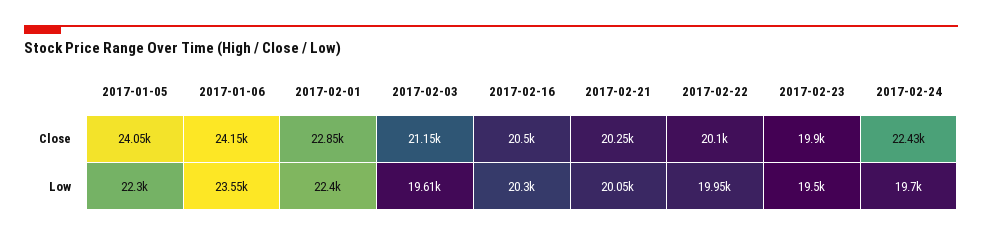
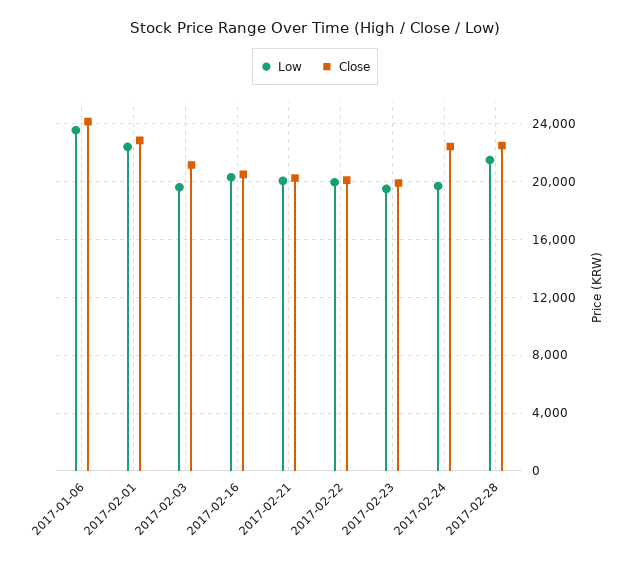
Close, 2017-01-05: 24050 -> none
Low, 2017-01-05: 22300 -> none
Low, 2017-02-28: none -> 21500
Close, 2017-02-28: none -> 22500

